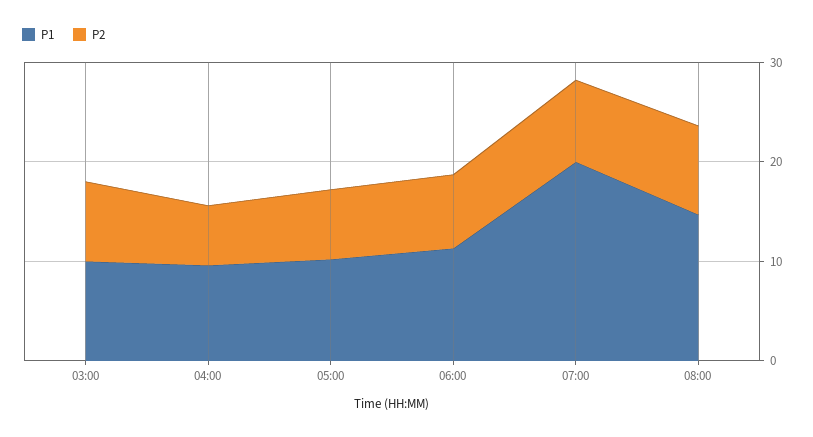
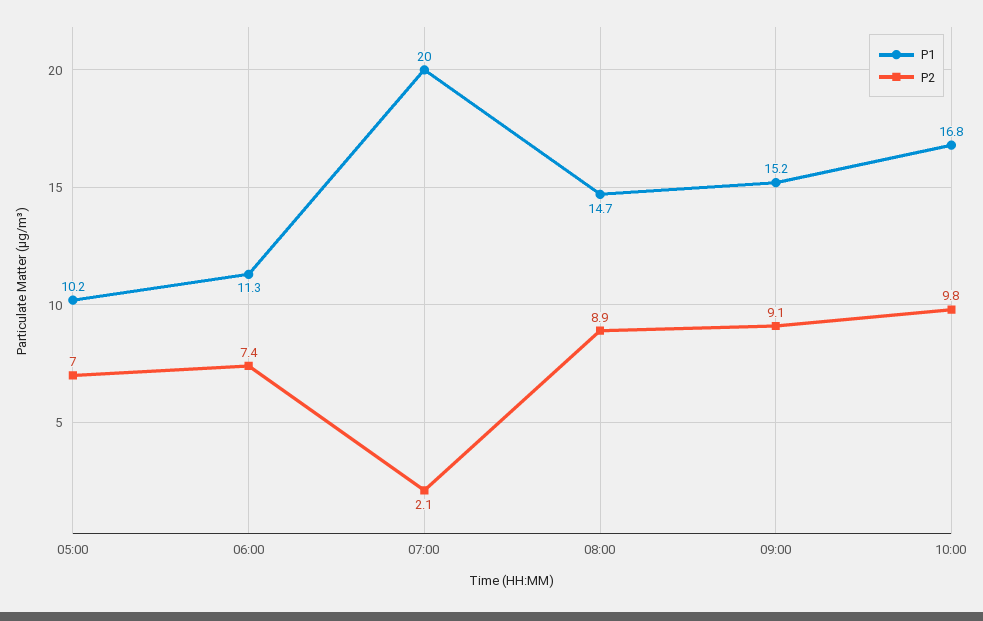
P1, 03:00: 10 -> none
P2, 03:00: 8 -> none
P1, 04:00: 10 -> none
P2, 04:00: 6 -> none
P2, 07:00: 8 -> 2.1
P1, 09:00: none -> 15.2
P2, 09:00: none -> 9.1
P1, 10:00: none -> 16.8
P2, 10:00: none -> 9.8

